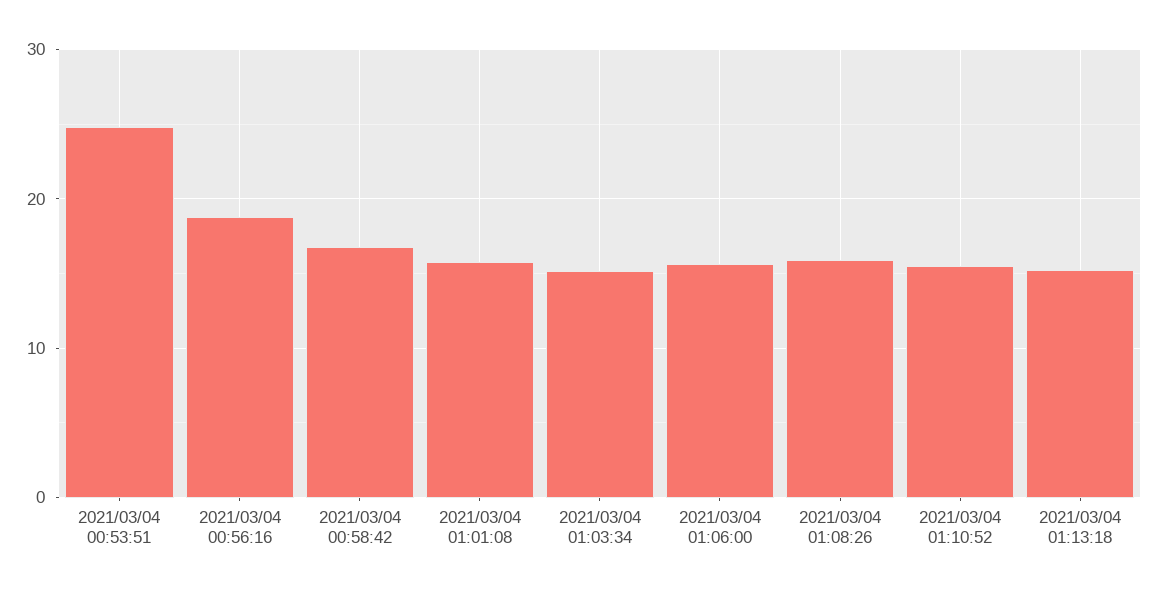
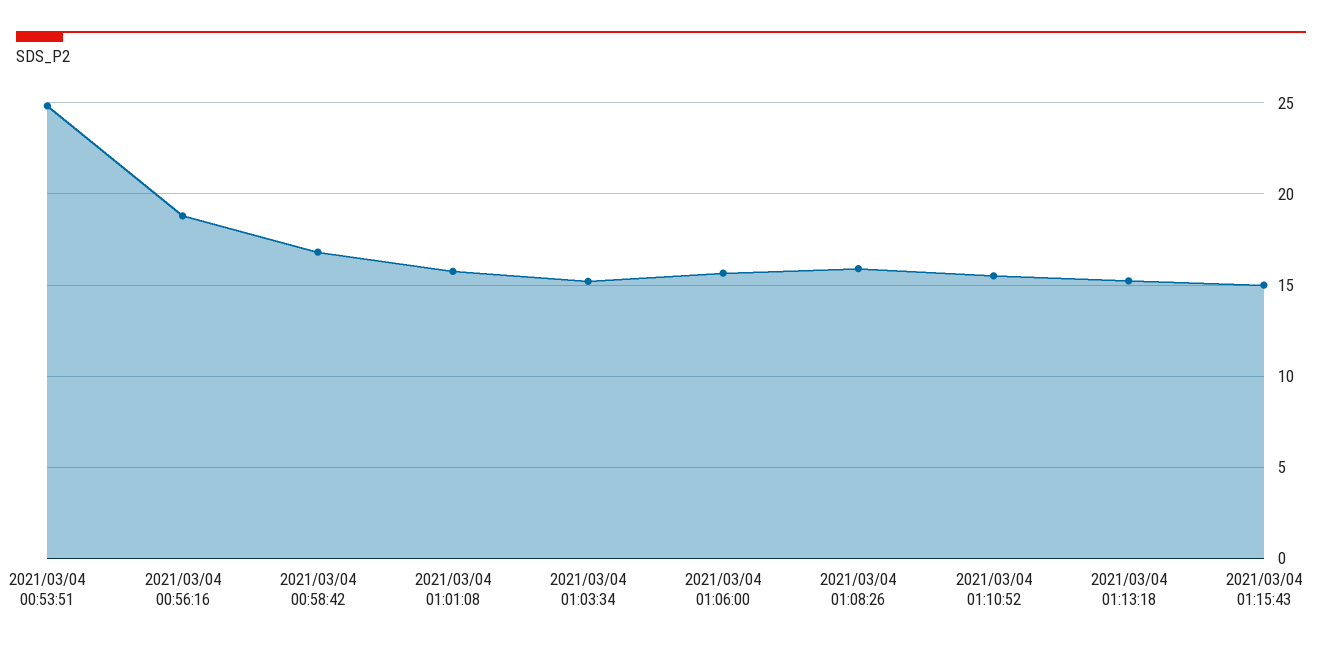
2021/03/04 01:15:43: none -> 15

